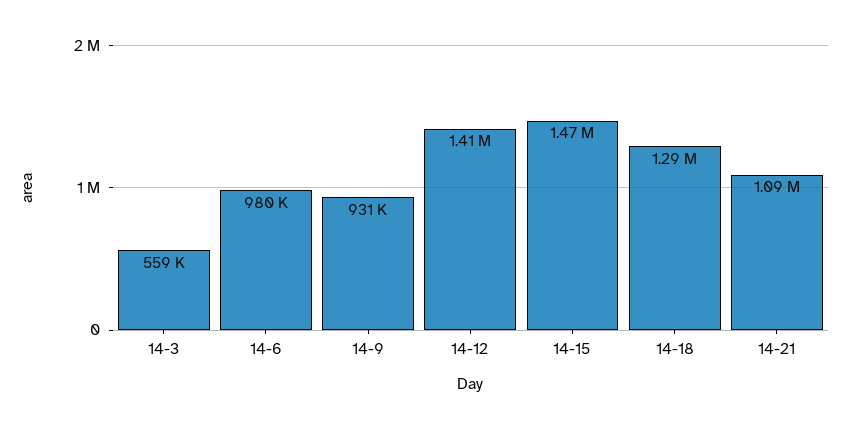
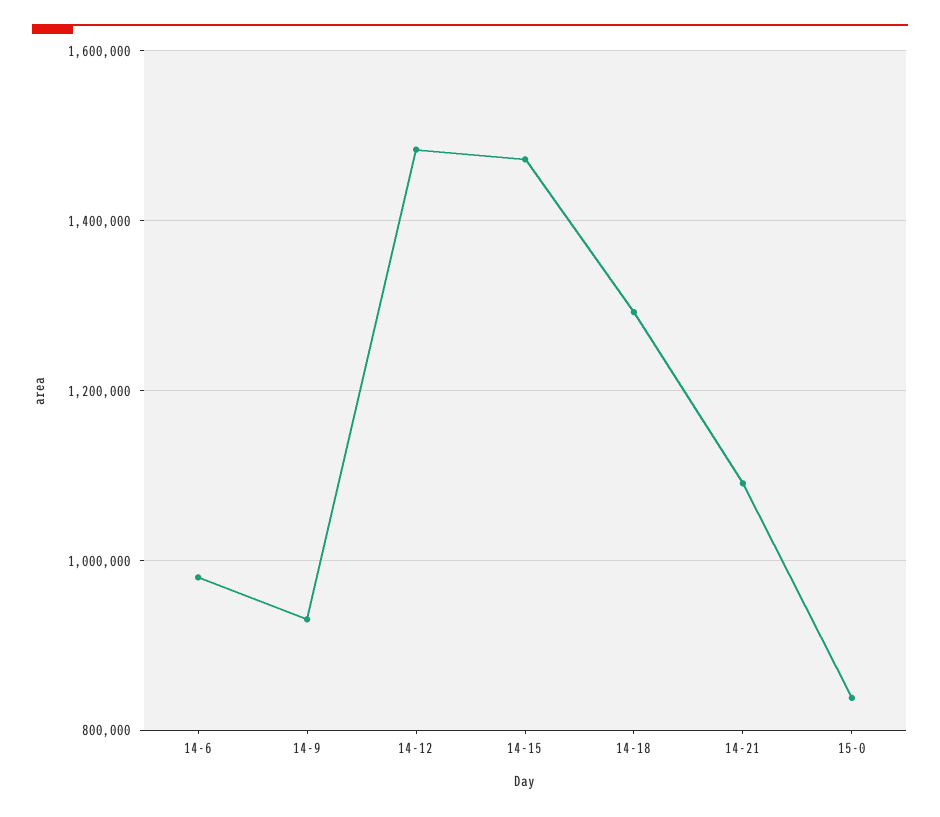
14-3: 559000 -> none
14-12: 1410000 -> 1480000
15-0: none -> 840000

